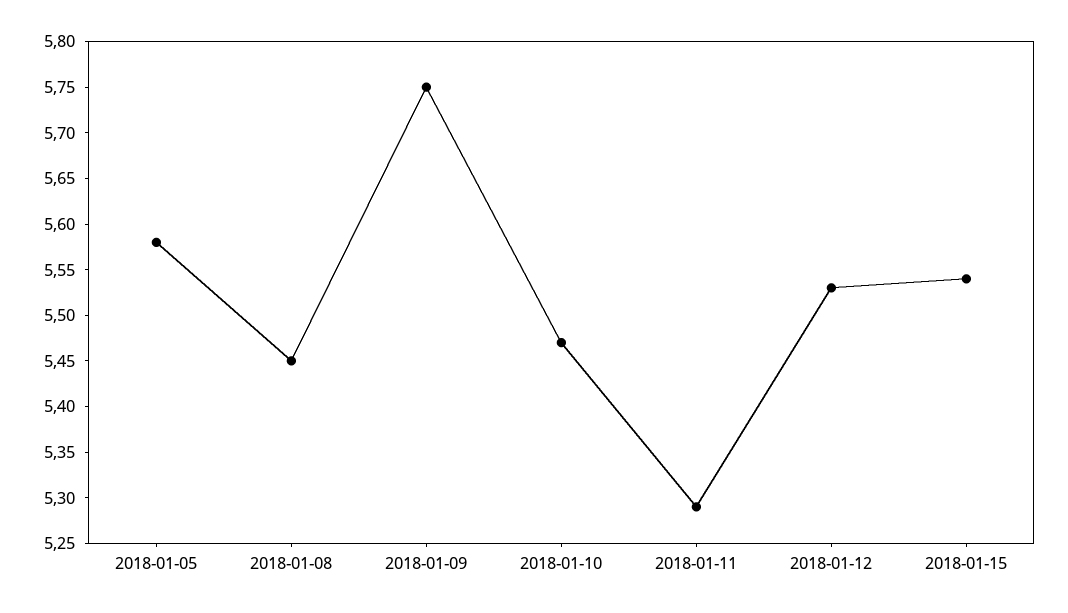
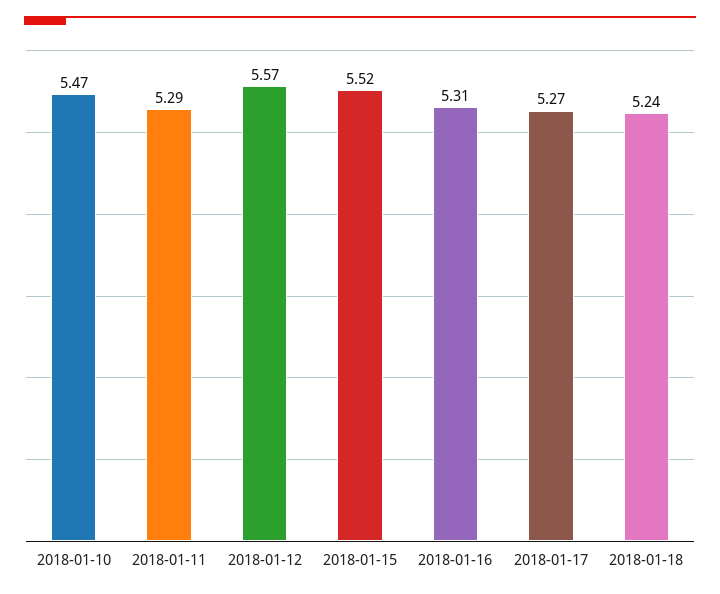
2018-01-05: 5.58 -> none
2018-01-08: 5.45 -> none
2018-01-09: 5.75 -> none
2018-01-12: 5.53 -> 5.57
2018-01-15: 5.54 -> 5.52
2018-01-16: none -> 5.31
2018-01-17: none -> 5.27
2018-01-18: none -> 5.24

